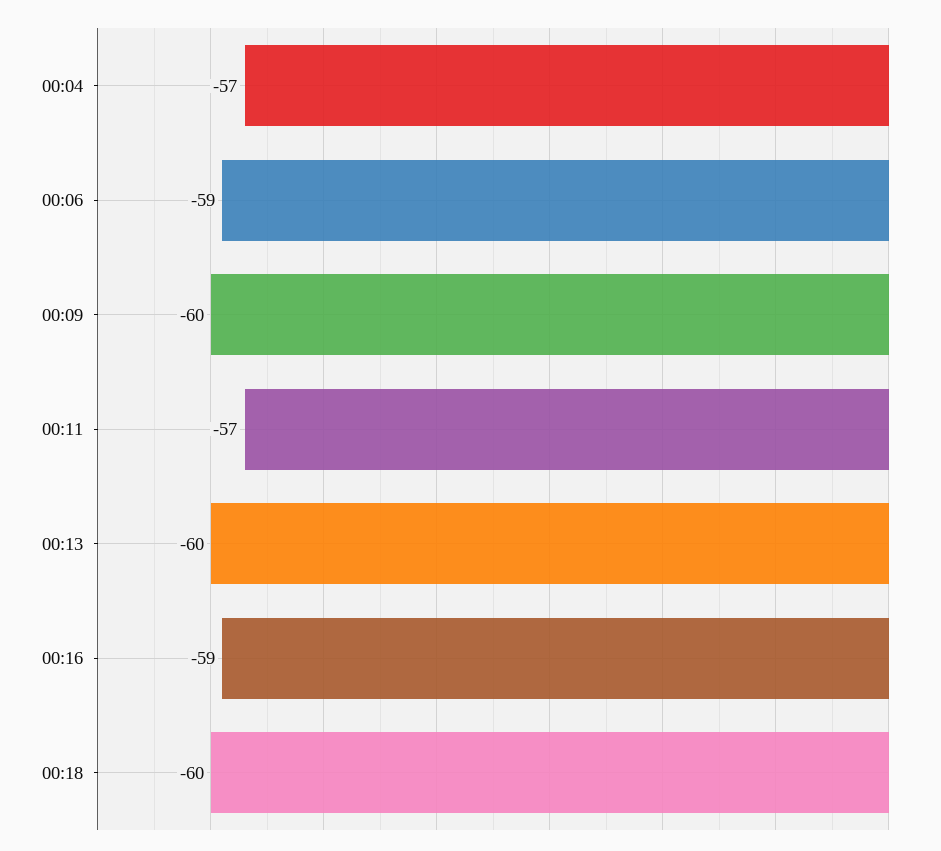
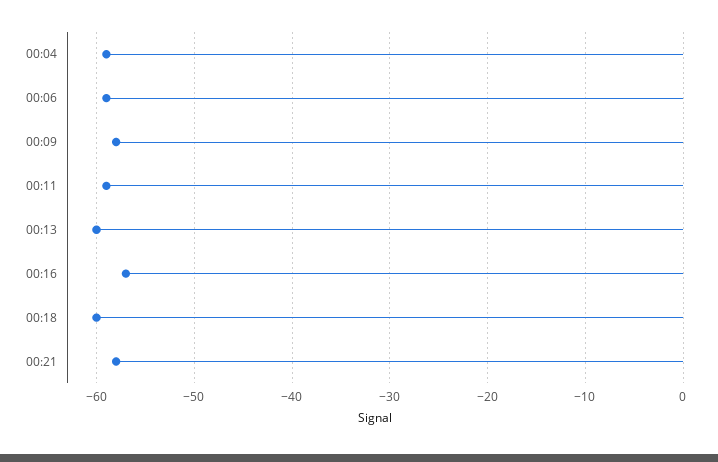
00:04: -57 -> -59
00:09: -60 -> -58
00:11: -57 -> -59
00:16: -59 -> -57
00:21: none -> -58

